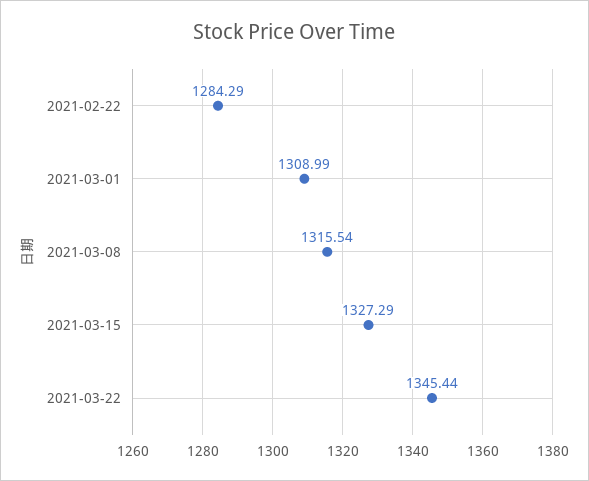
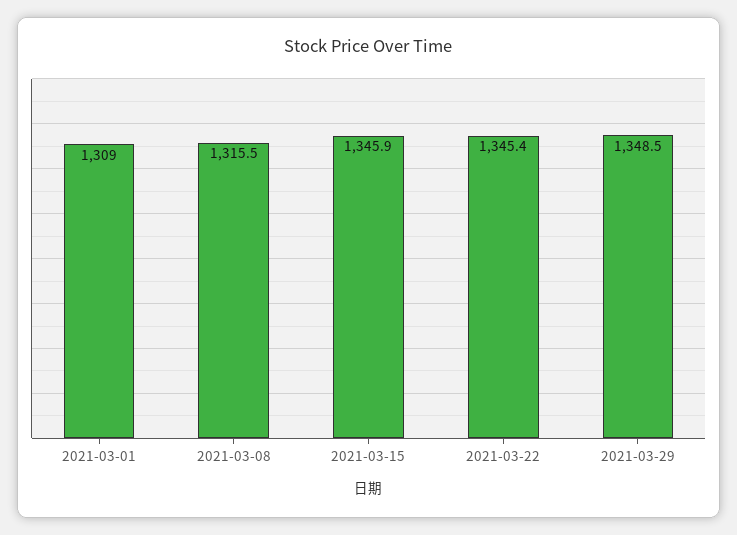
2021-02-22: 1284.29 -> none
2021-03-15: 1327.29 -> 1345.9
2021-03-29: none -> 1348.5

